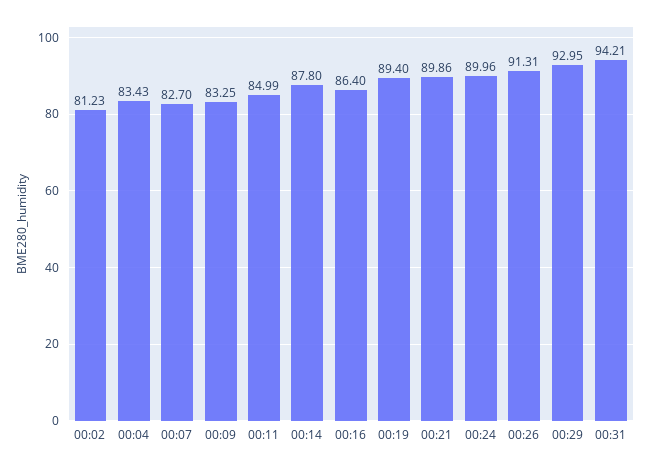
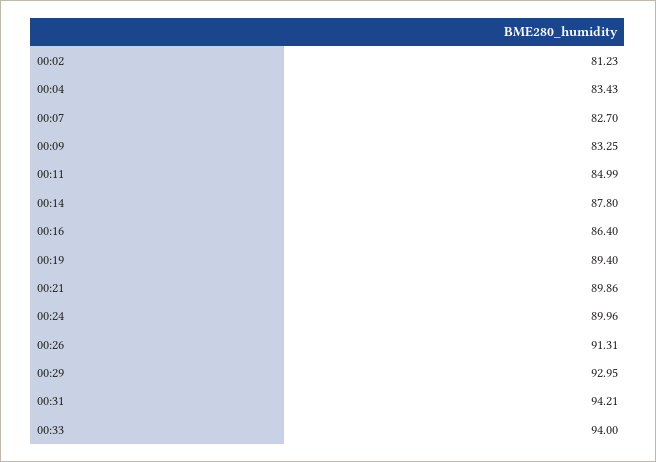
00:33: none -> 94

